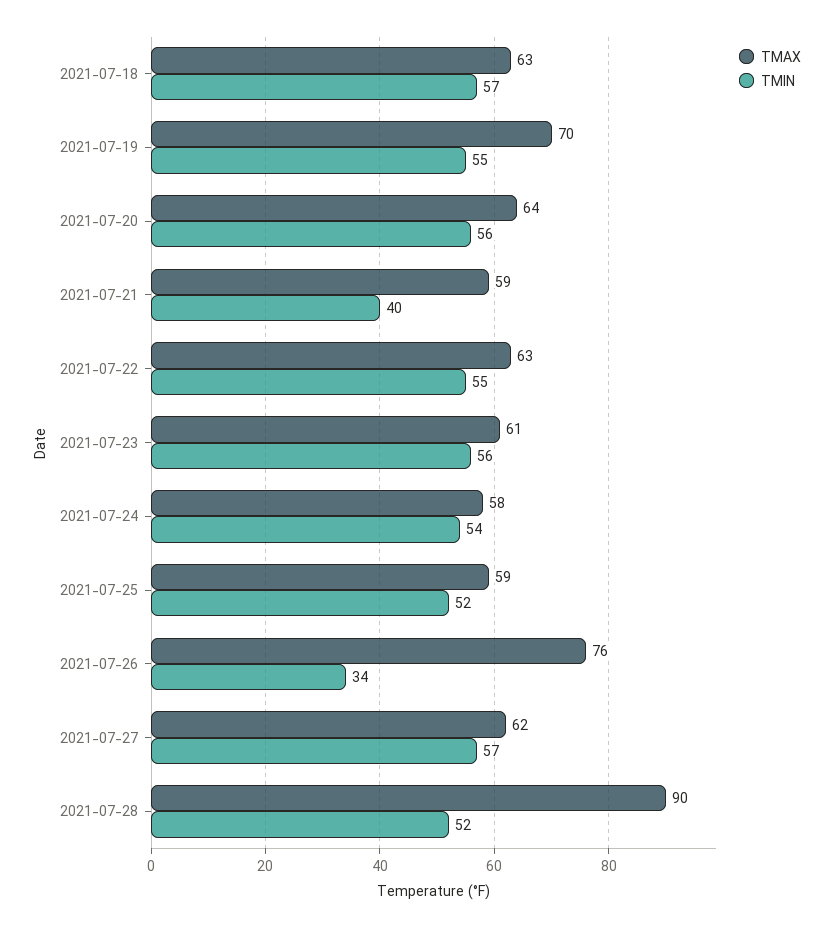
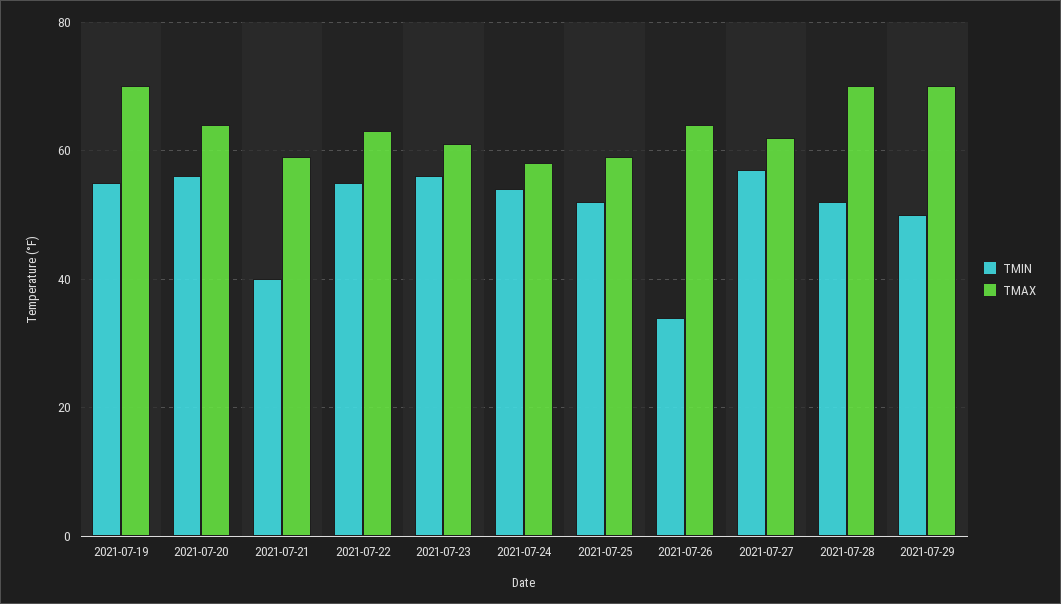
TMAX, 2021-07-18: 63 -> none
TMIN, 2021-07-18: 57 -> none
TMAX, 2021-07-26: 76 -> 65
TMAX, 2021-07-28: 90 -> 70
TMIN, 2021-07-29: none -> 50
TMAX, 2021-07-29: none -> 70

